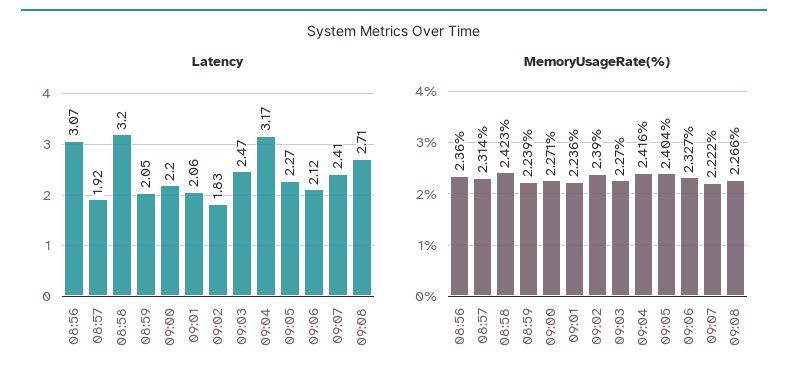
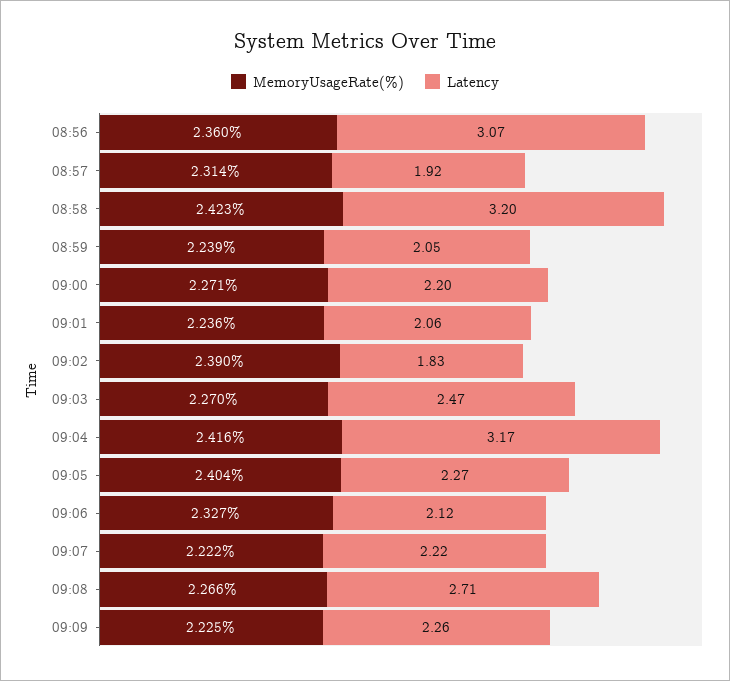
Latency, 09:07: 2.41 -> 2.22
MemoryUsageRate(%), 09:09: none -> 2.225
Latency, 09:09: none -> 2.26

